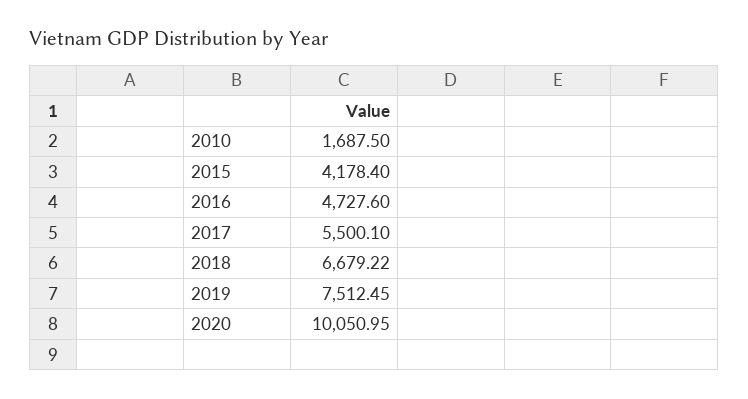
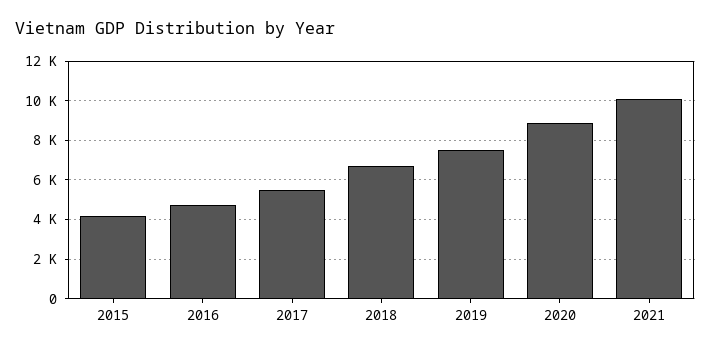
2010: 1687.5 -> none
2020: 10050.95 -> 9000
2021: none -> 10000

